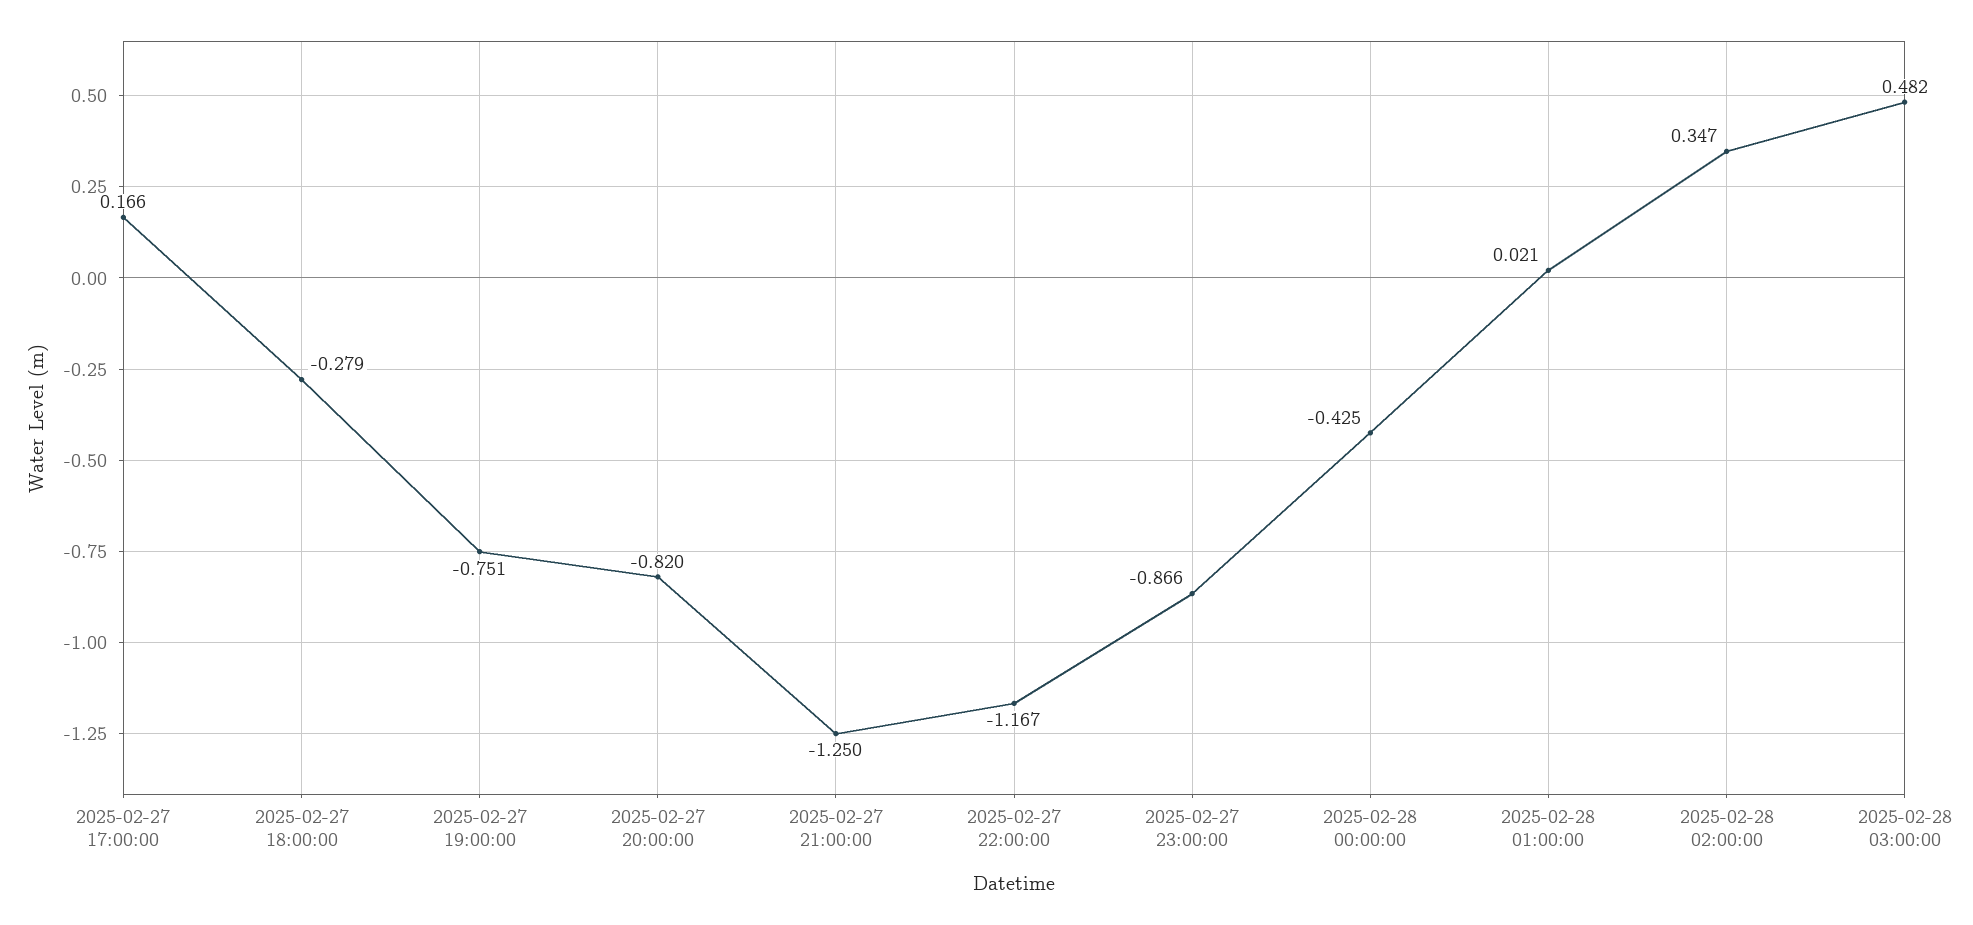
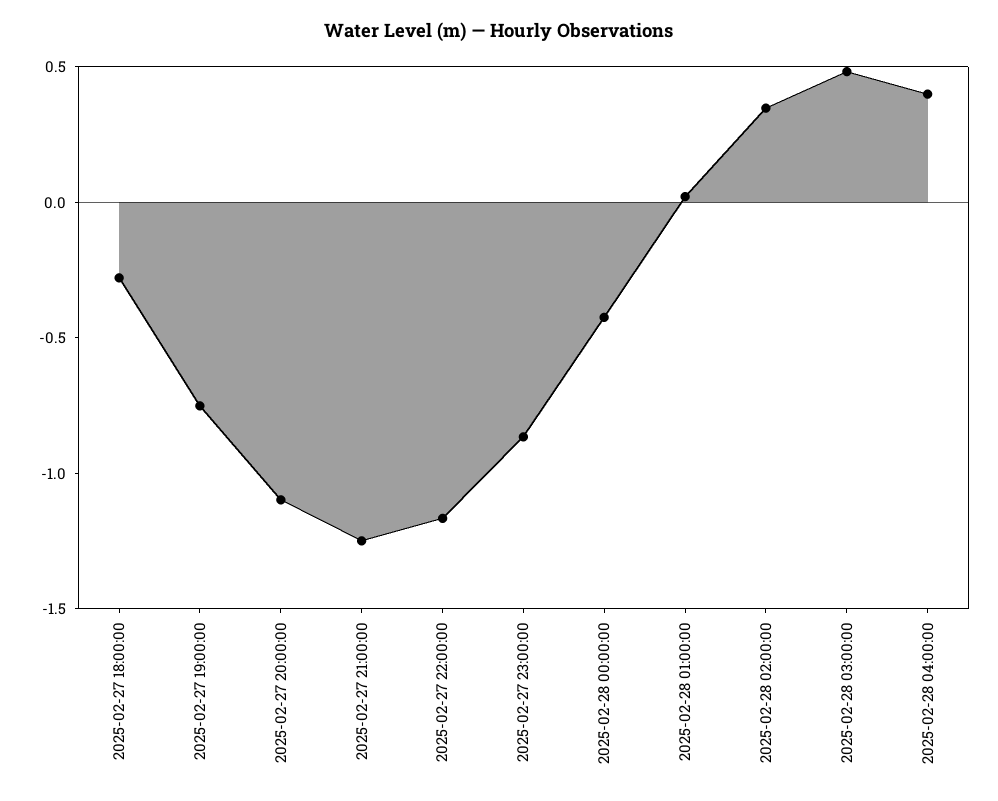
2025-02-27 17:00:00: 0.166 -> none
2025-02-27 20:00:00: -0.82 -> -1.1
2025-02-28 04:00:00: none -> 0.4

